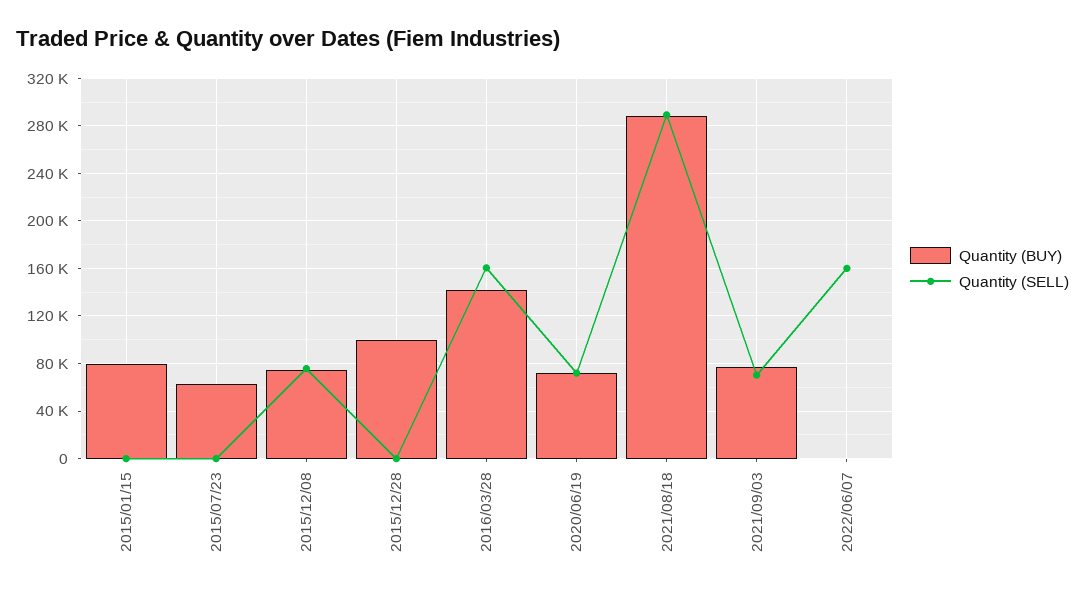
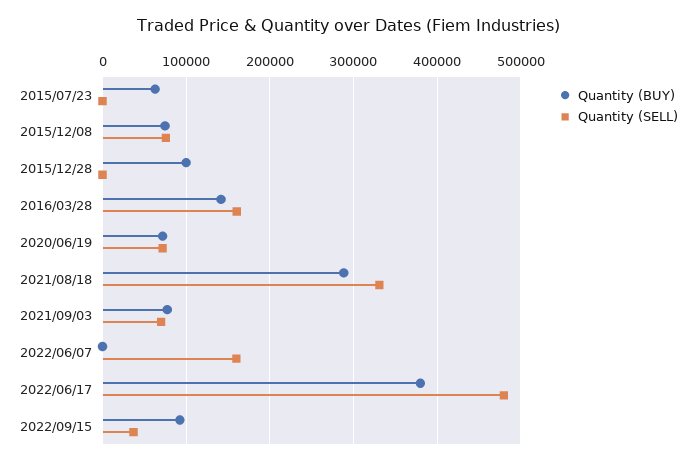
Quantity (BUY), 2015/01/15: 80000 -> none
Quantity (SELL), 2015/01/15: 0 -> none
Quantity (SELL), 2021/08/18: 290000 -> 330000
Quantity (BUY), 2022/06/17: none -> 380000
Quantity (SELL), 2022/06/17: none -> 480000
Quantity (BUY), 2022/09/15: none -> 90000
Quantity (SELL), 2022/09/15: none -> 40000

